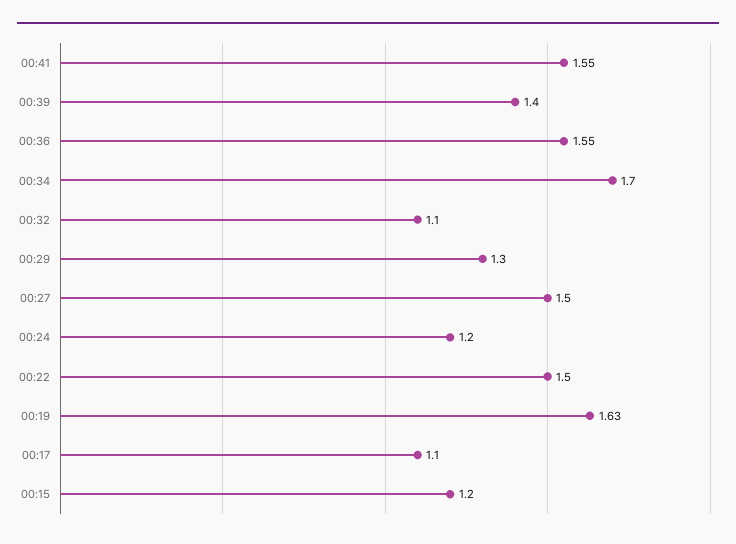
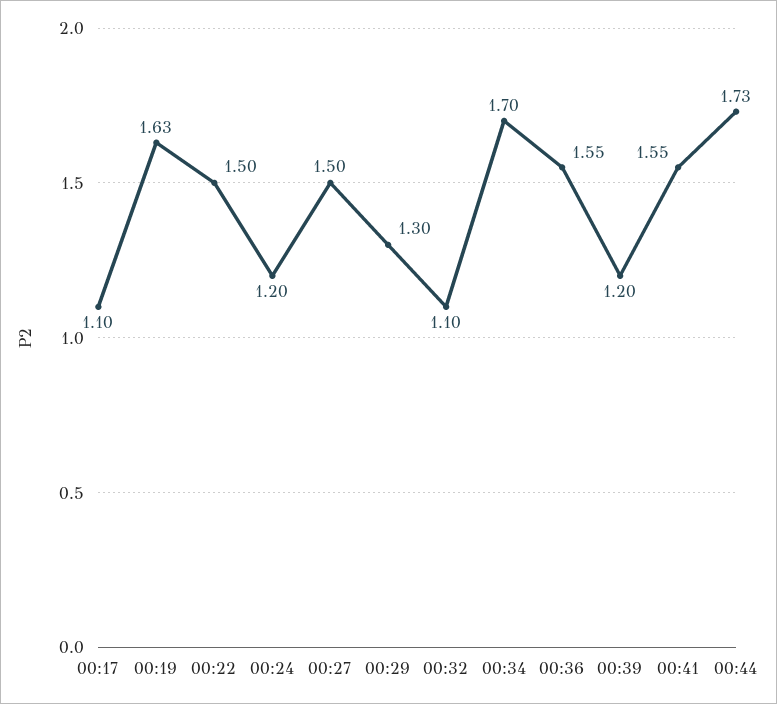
00:39: 1.4 -> 1.2
00:15: 1.2 -> none
00:44: none -> 1.73

